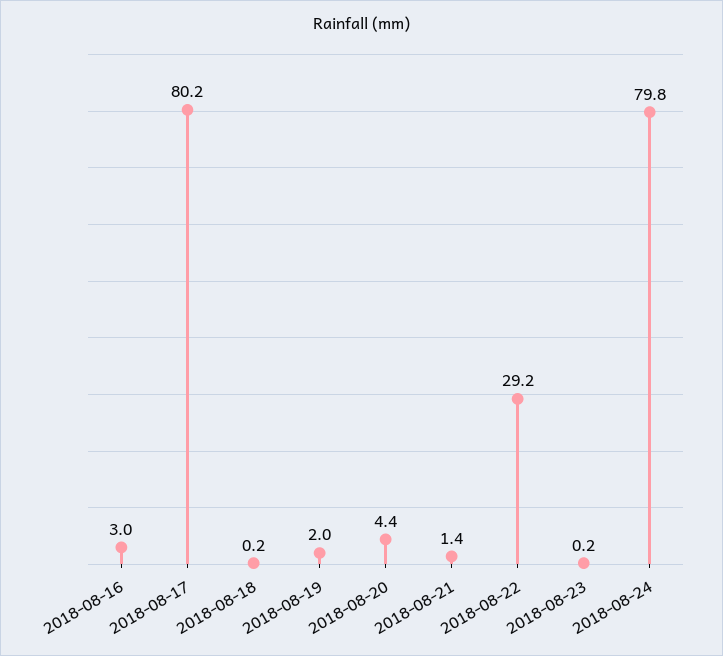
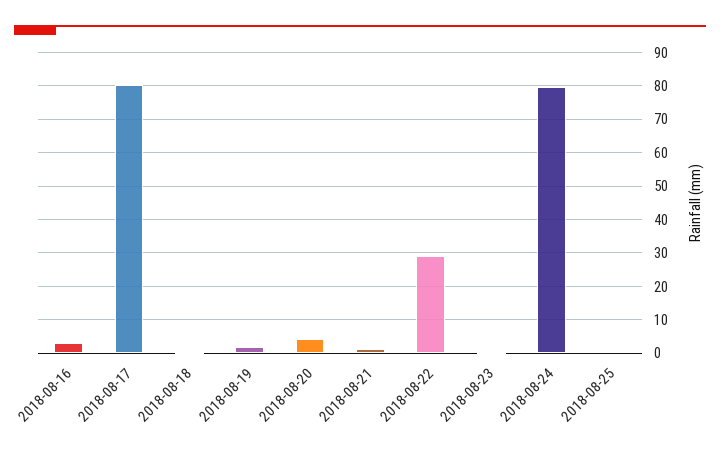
2018-08-25: none -> 0

